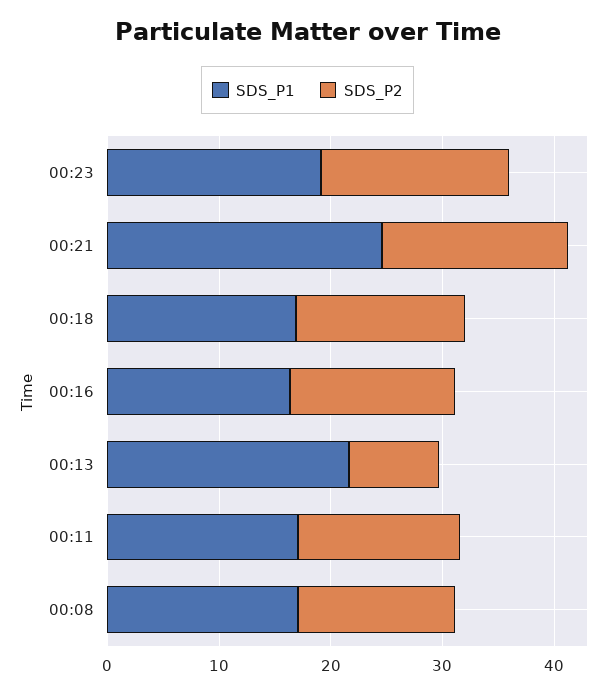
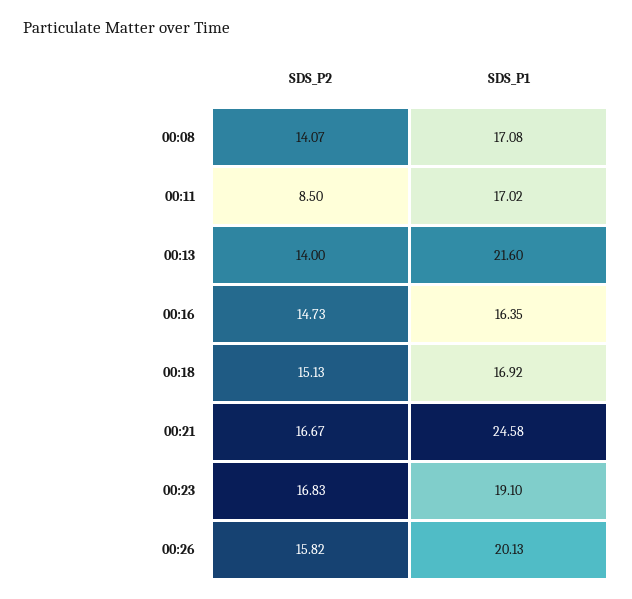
SDS_P2, 00:13: 8 -> 14
SDS_P2, 00:11: 14 -> 8.5
SDS_P2, 00:26: none -> 15.82
SDS_P1, 00:26: none -> 20.13

